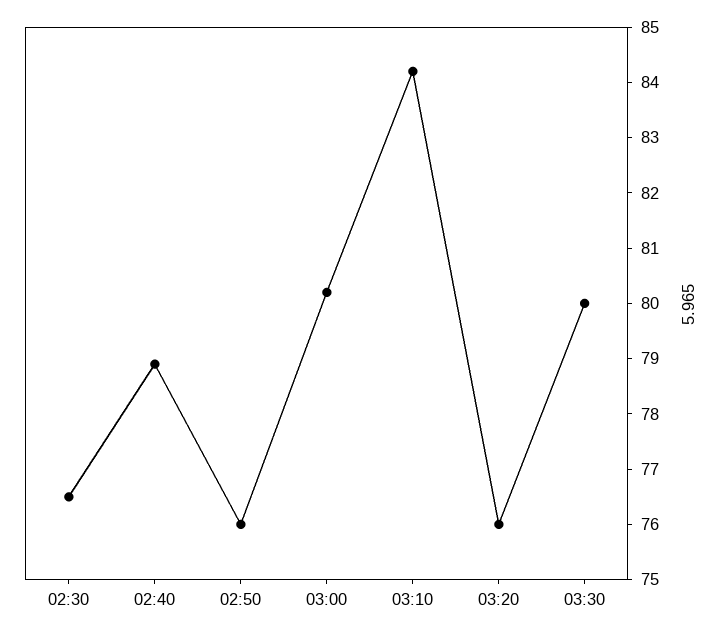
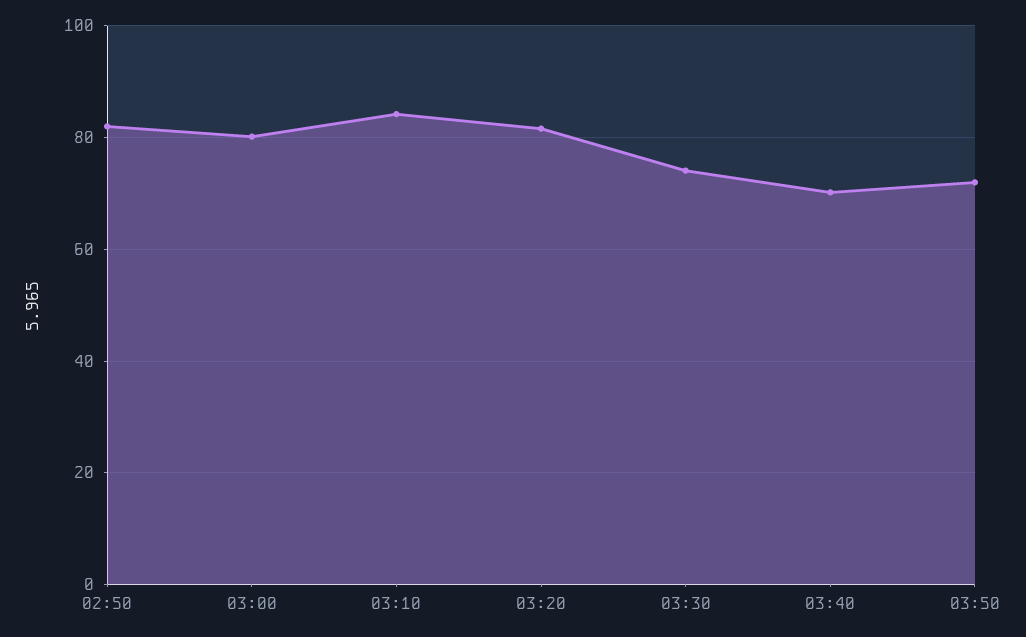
02:30: 76.5 -> none
02:40: 79 -> none
02:50: 76 -> 82
03:20: 76 -> 82
03:30: 80 -> 74
03:40: none -> 70
03:50: none -> 72

